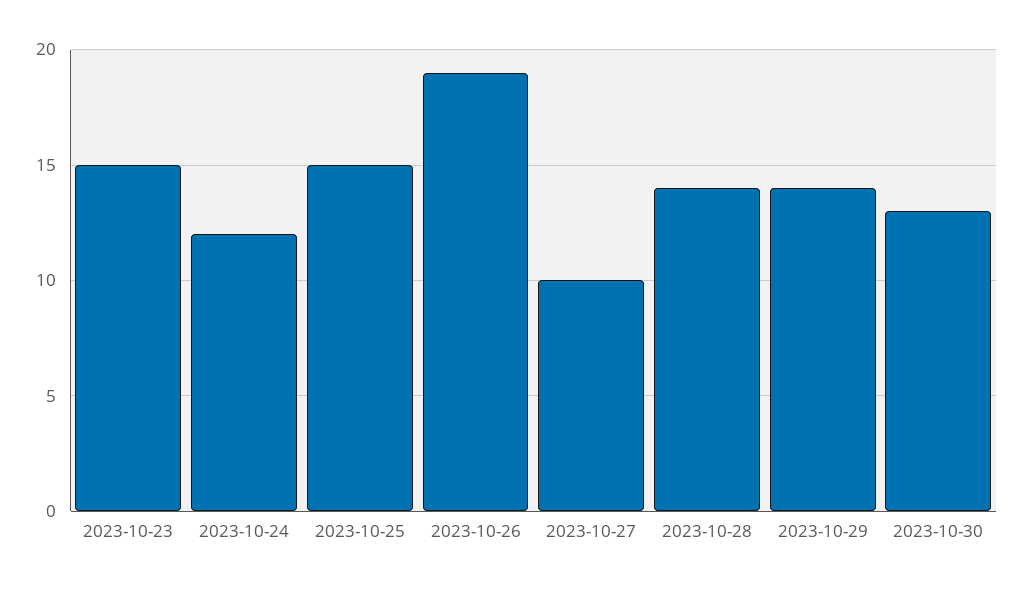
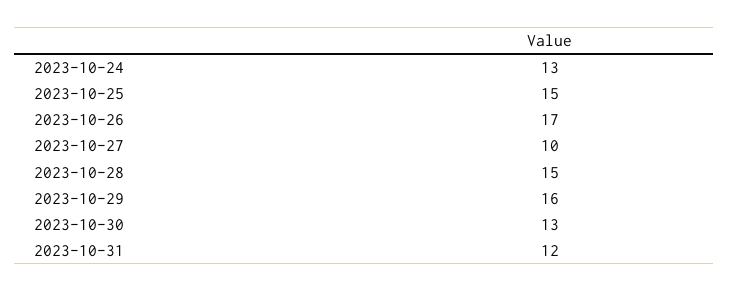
2023-10-23: 15 -> none
2023-10-24: 12 -> 13
2023-10-26: 19 -> 17
2023-10-28: 14 -> 15
2023-10-29: 14 -> 16
2023-10-31: none -> 12

